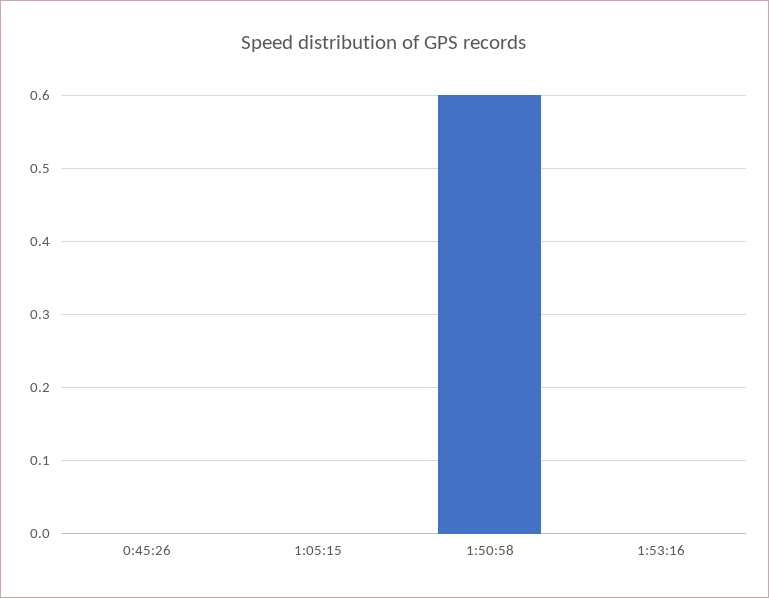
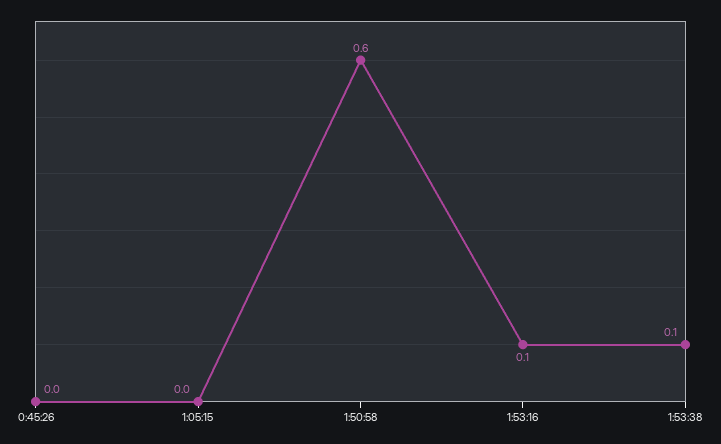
1:53:16: 0 -> 0.1
1:53:38: none -> 0.1

